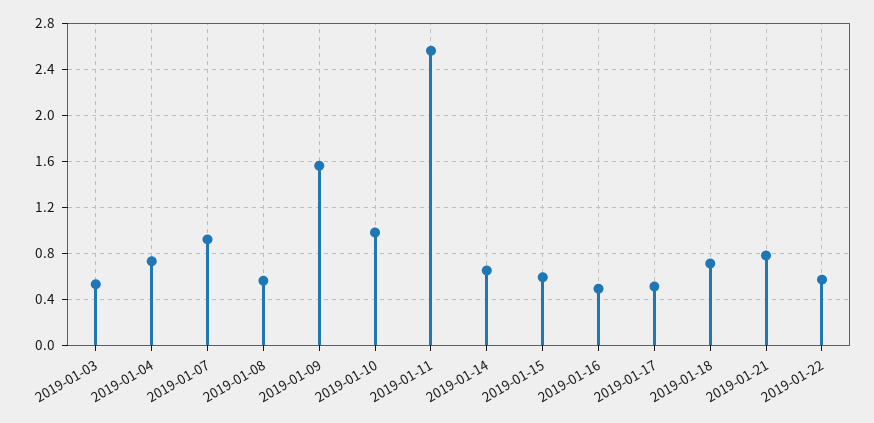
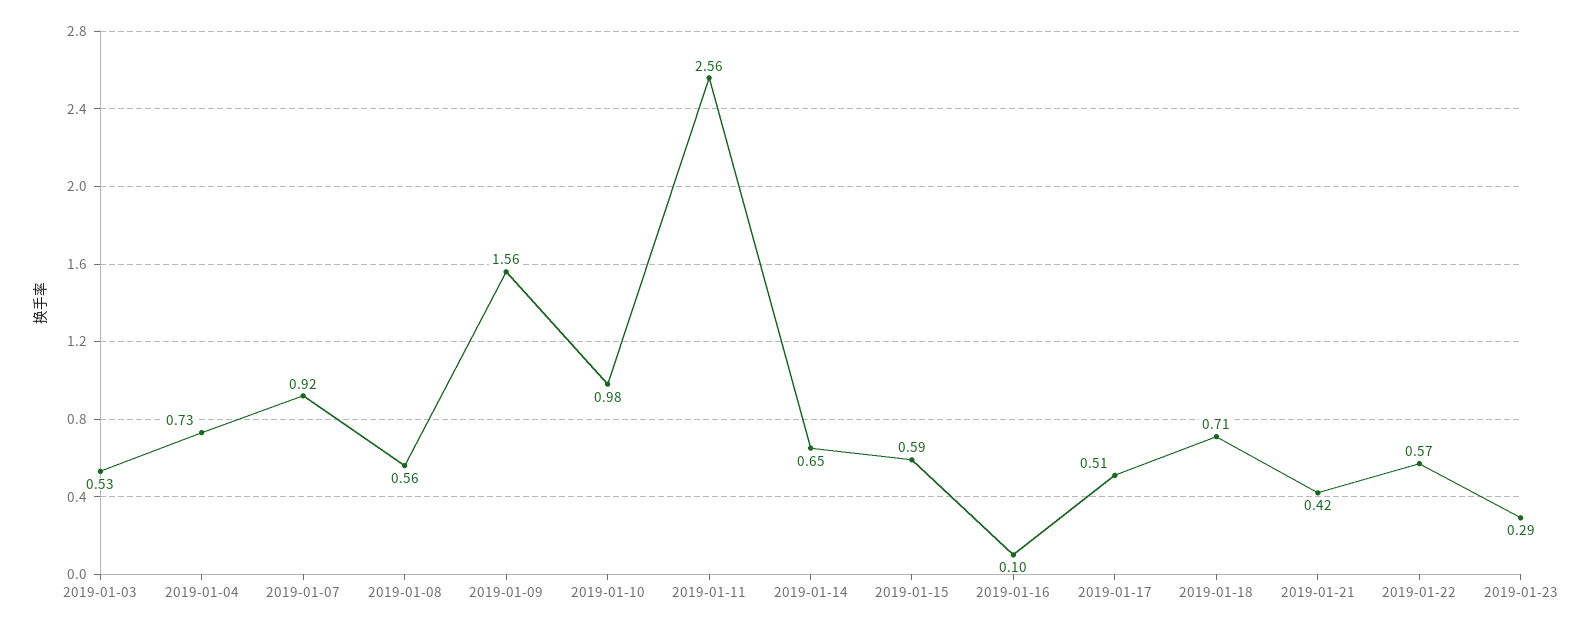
2019-01-16: 0.5 -> 0.1
2019-01-21: 0.8 -> 0.42
2019-01-23: none -> 0.29

